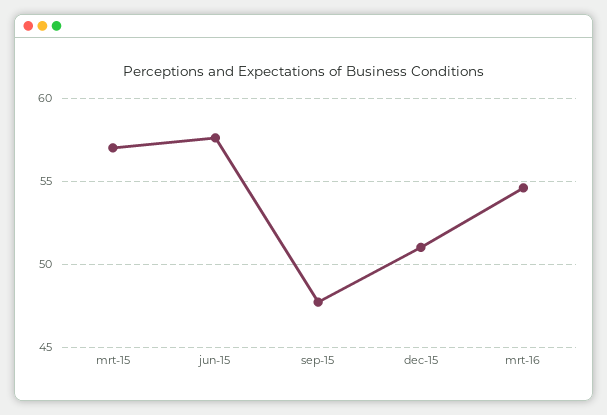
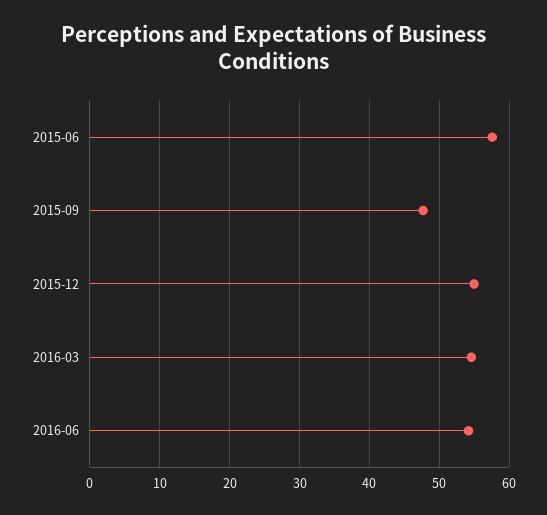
mrt-15: 57 -> none
dec-15: 51 -> 55
2016-06: none -> 54

